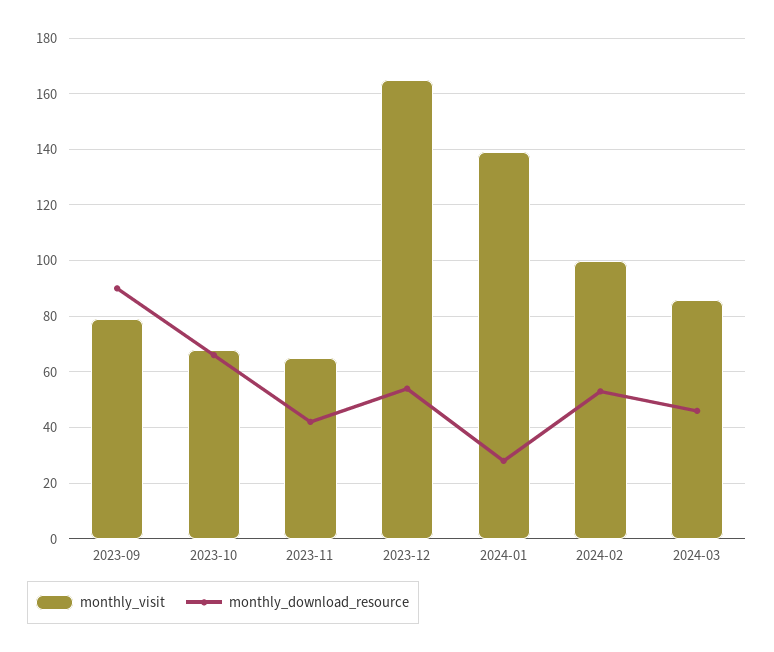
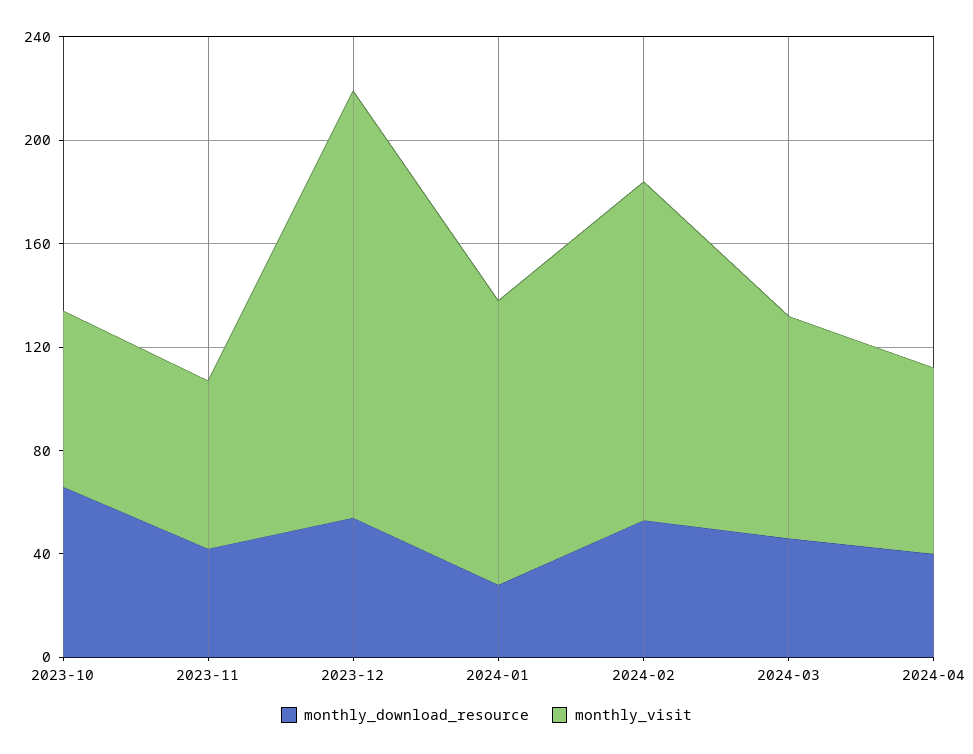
monthly_visit, 2023-09: 80 -> none
monthly_download_resource, 2023-09: 90 -> none
monthly_visit, 2024-01: 140 -> 110
monthly_visit, 2024-02: 100 -> 130
monthly_download_resource, 2024-04: none -> 40
monthly_visit, 2024-04: none -> 70

